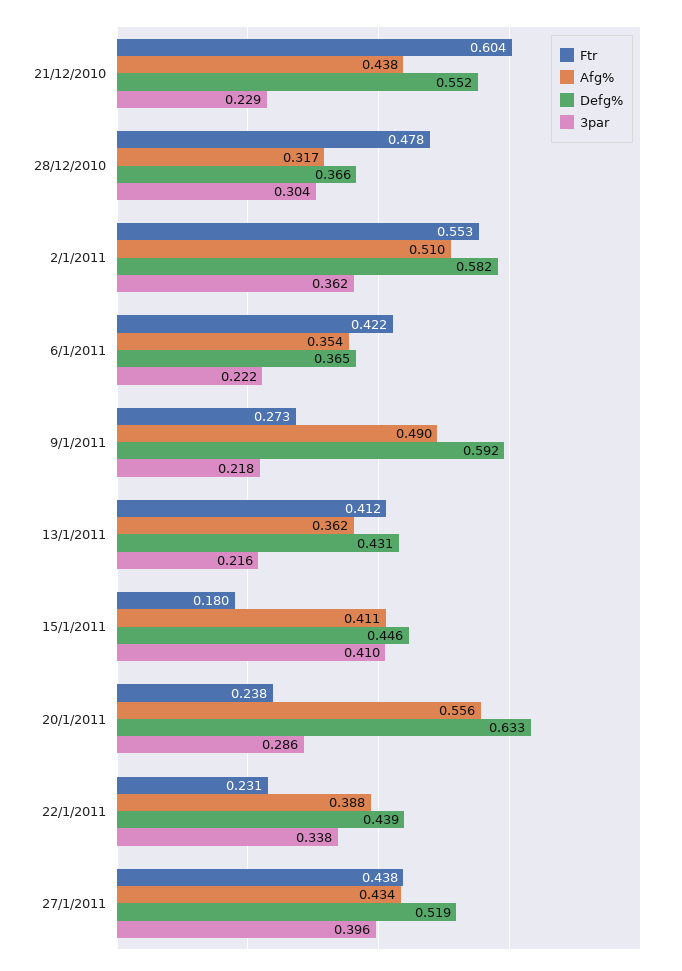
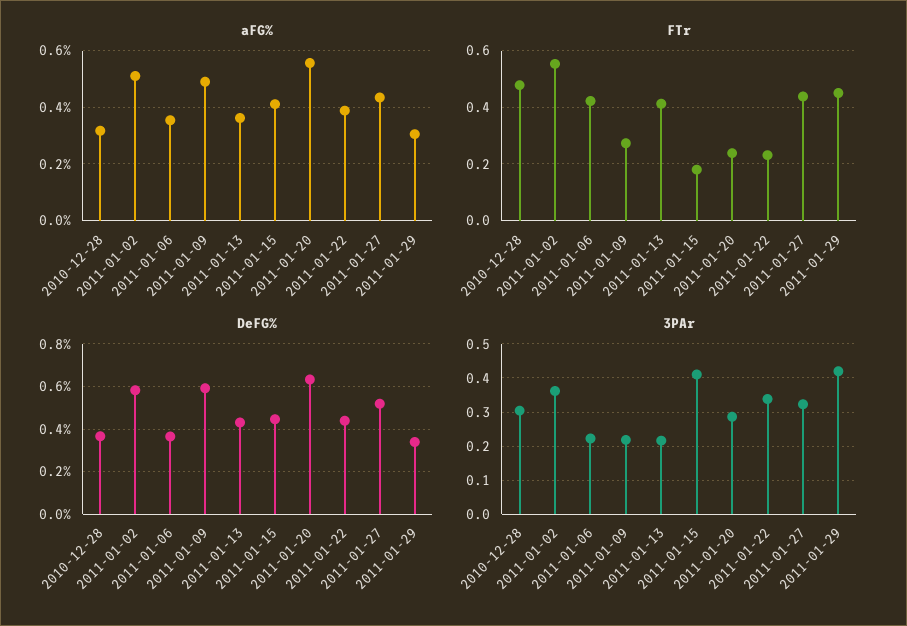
Ftr, 21/12/2010: 0.604 -> none
Afg%, 21/12/2010: 0.438 -> none
Defg%, 21/12/2010: 0.552 -> none
3par, 21/12/2010: 0.229 -> none
3par, 27/1/2011: 0.396 -> 0.32
Afg%, 2011-01-29: none -> 0.3
Ftr, 2011-01-29: none -> 0.45
Defg%, 2011-01-29: none -> 0.35
3par, 2011-01-29: none -> 0.42

